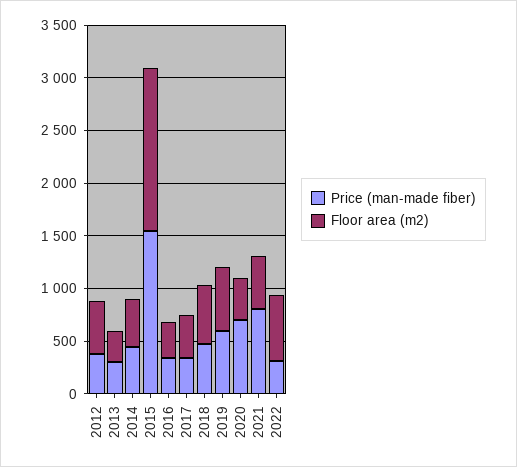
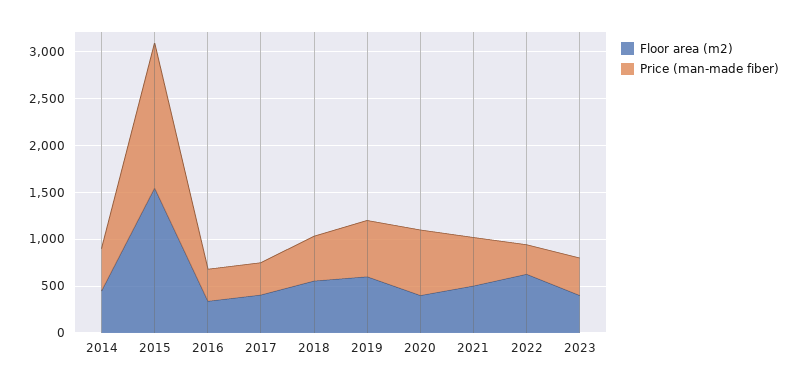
Price (man-made fiber), 2012: 400 -> none
Floor area (m2), 2012: 500 -> none
Price (man-made fiber), 2013: 300 -> none
Floor area (m2), 2013: 300 -> none
Price (man-made fiber), 2021: 800 -> 500
Floor area (m2), 2023: none -> 400
Price (man-made fiber), 2023: none -> 400

